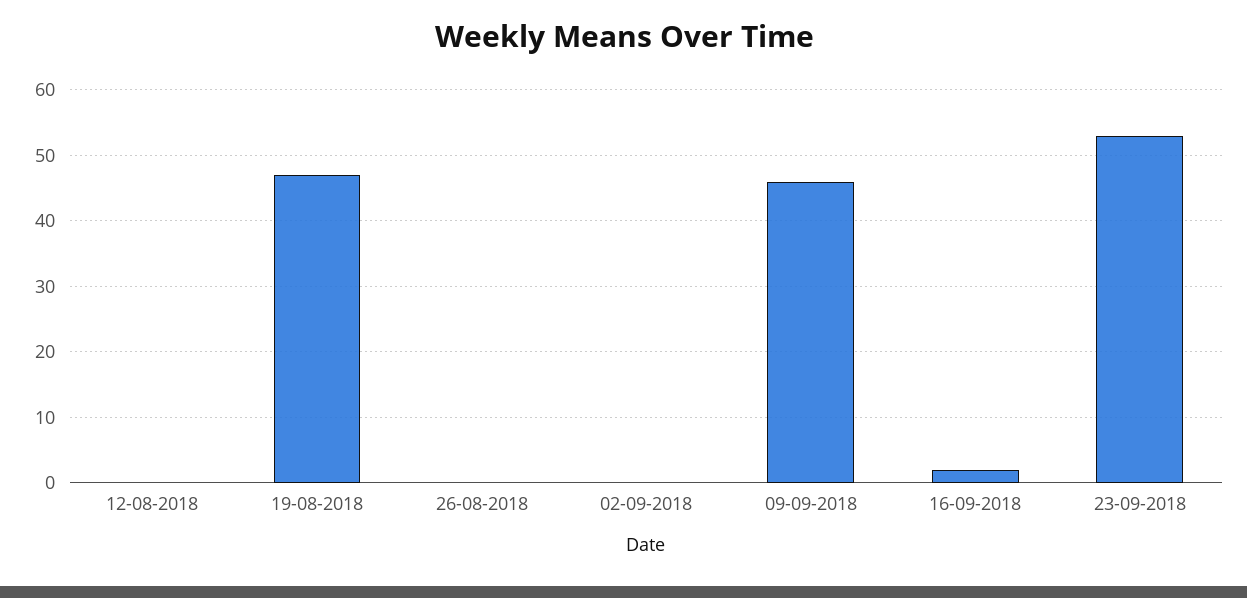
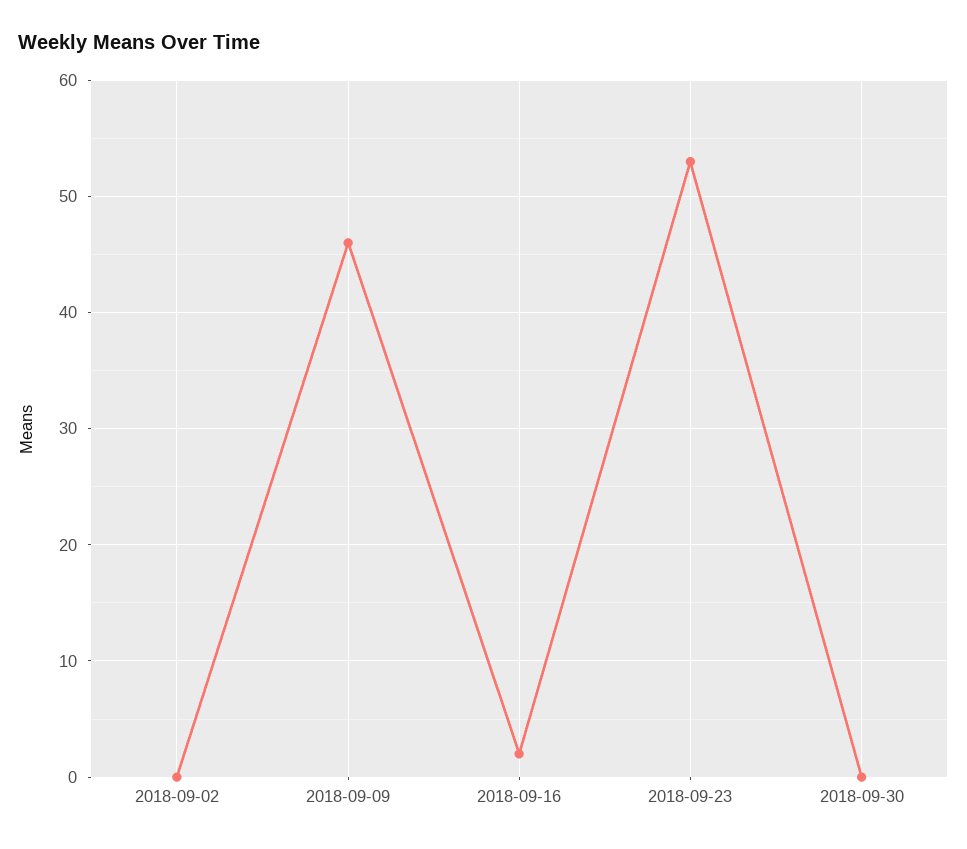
12-08-2018: 0 -> none
19-08-2018: 47 -> none
26-08-2018: 0 -> none
2018-09-30: none -> 0

